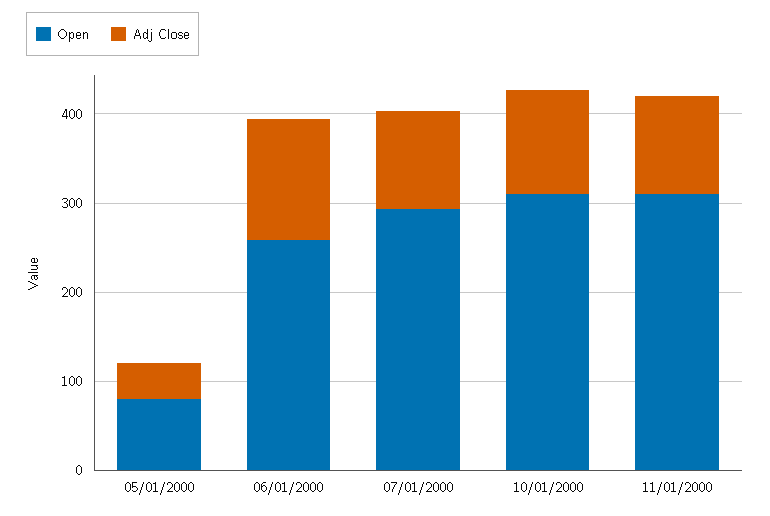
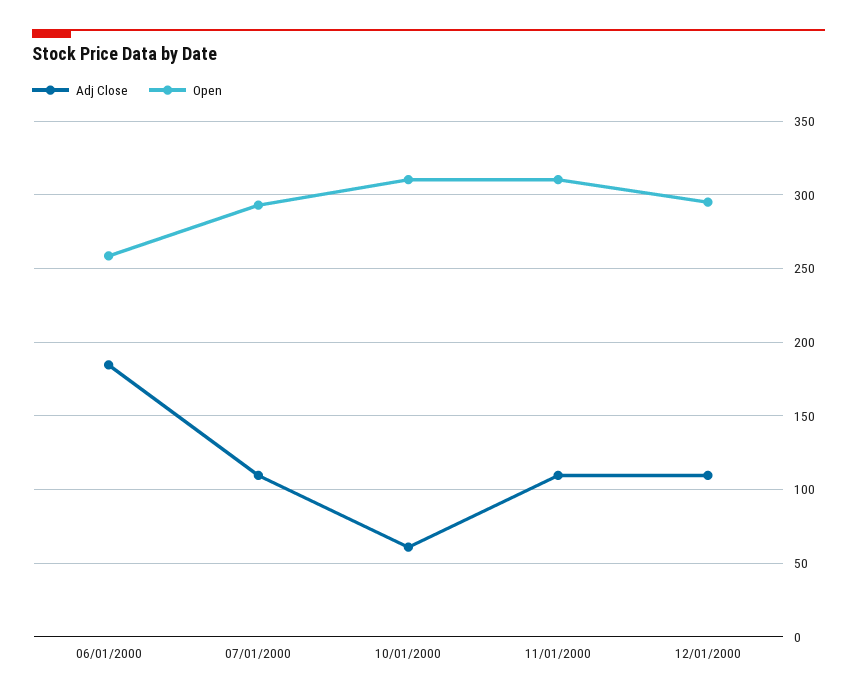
Open, 05/01/2000: 80 -> none
Adj Close, 05/01/2000: 40 -> none
Adj Close, 06/01/2000: 140 -> 185
Adj Close, 10/01/2000: 120 -> 60
Adj Close, 12/01/2000: none -> 110
Open, 12/01/2000: none -> 295

